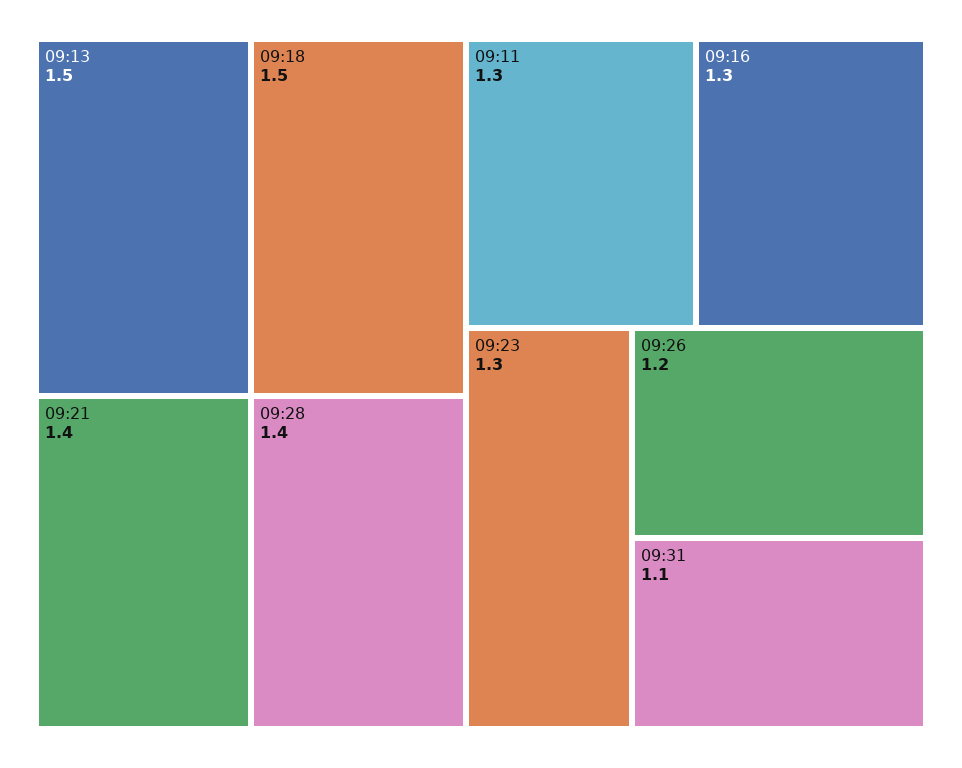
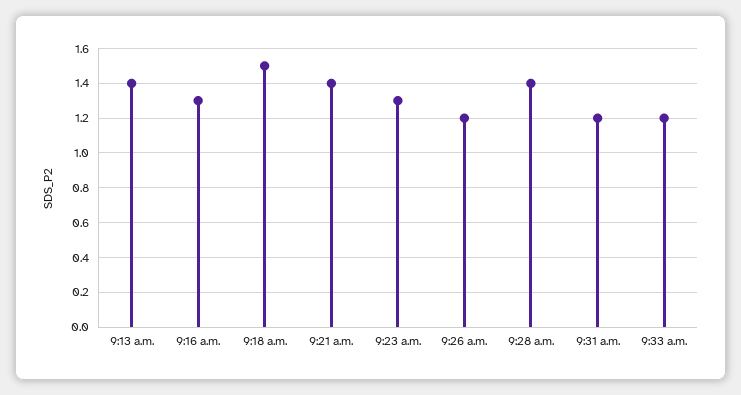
09:13: 1.5 -> 1.4
09:11: 1.3 -> none
09:31: 1.1 -> 1.2
9:33 a.m.: none -> 1.2

